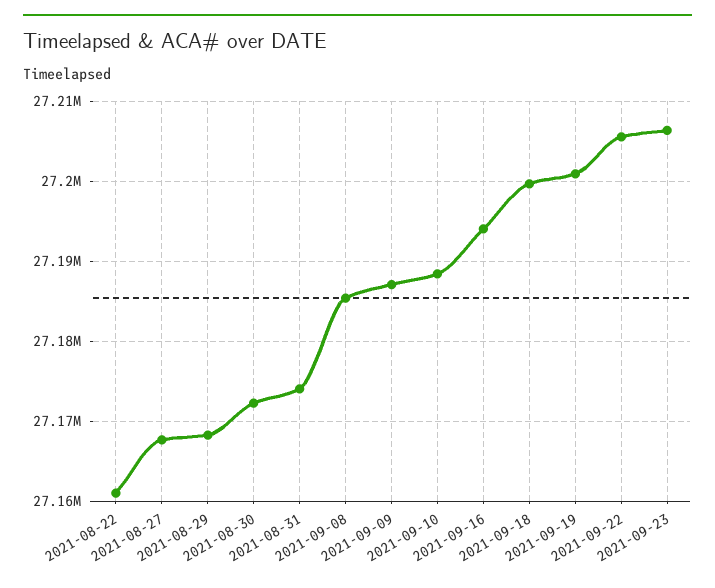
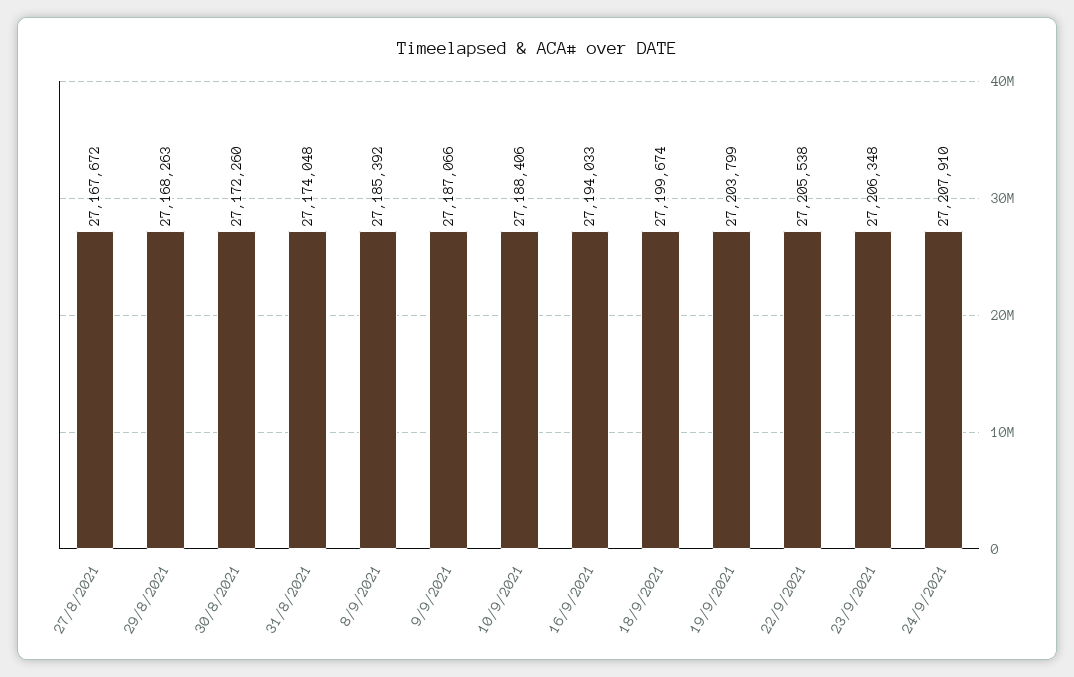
2021-08-22: 27161000 -> none
2021-09-19: 27201000 -> 27203799
24/9/2021: none -> 27207910

